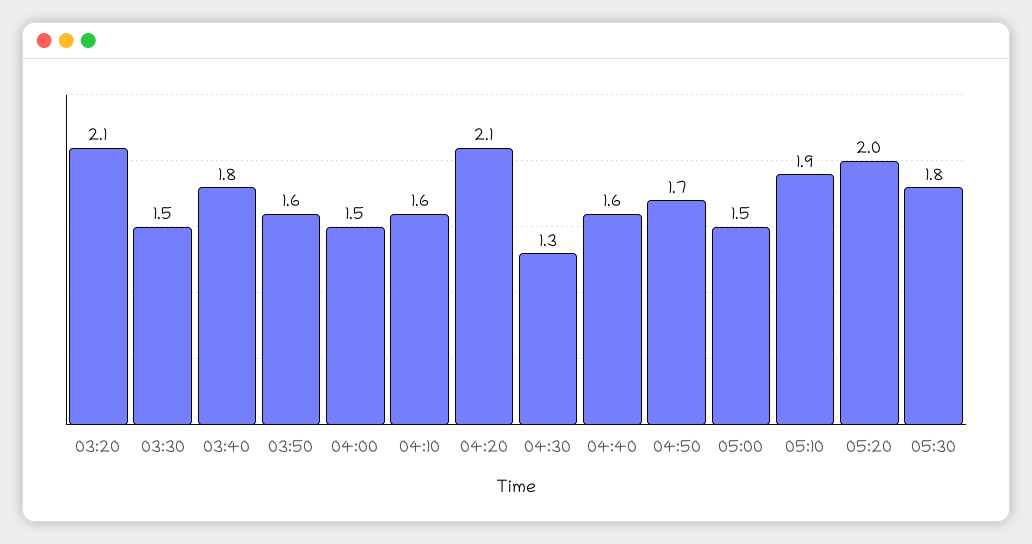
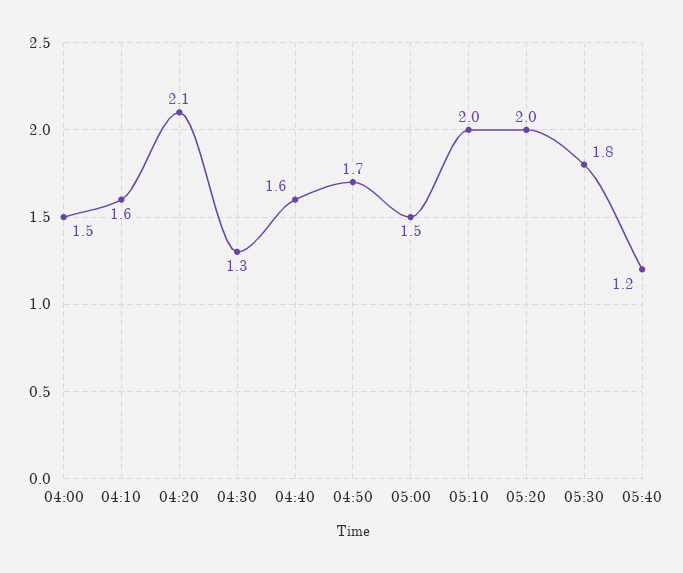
03:20: 2.1 -> none
03:30: 1.5 -> none
03:40: 1.8 -> none
03:50: 1.6 -> none
05:10: 1.9 -> 2
05:40: none -> 1.2

